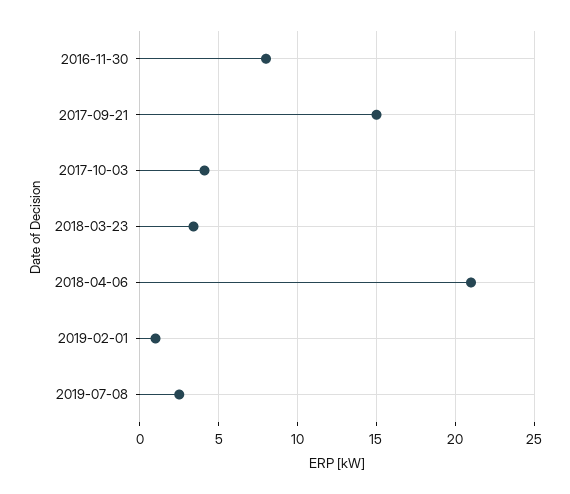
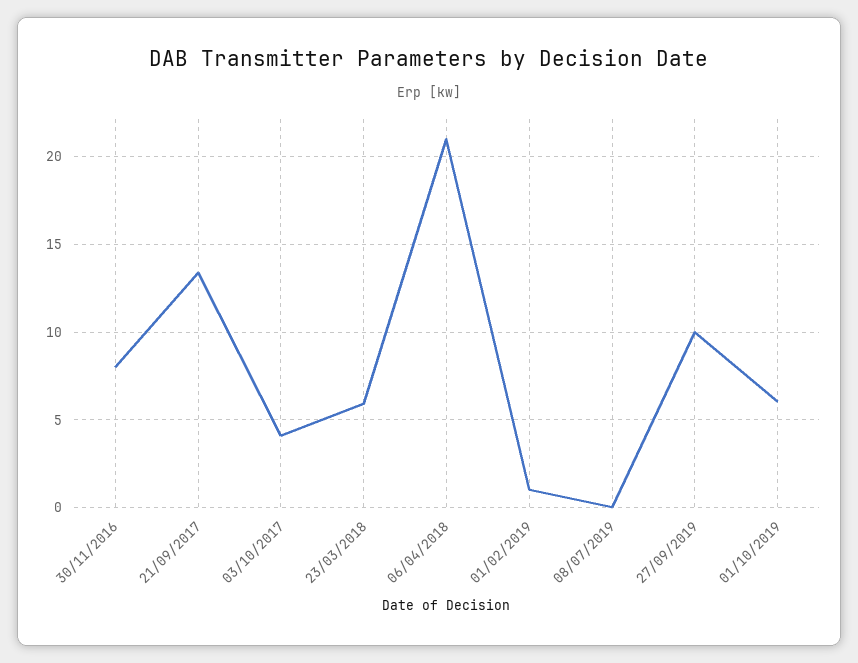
2017-09-21: 15 -> 13.5
2018-03-23: 3.5 -> 6
2019-07-08: 2.5 -> 0
27/09/2019: none -> 10
01/10/2019: none -> 6

